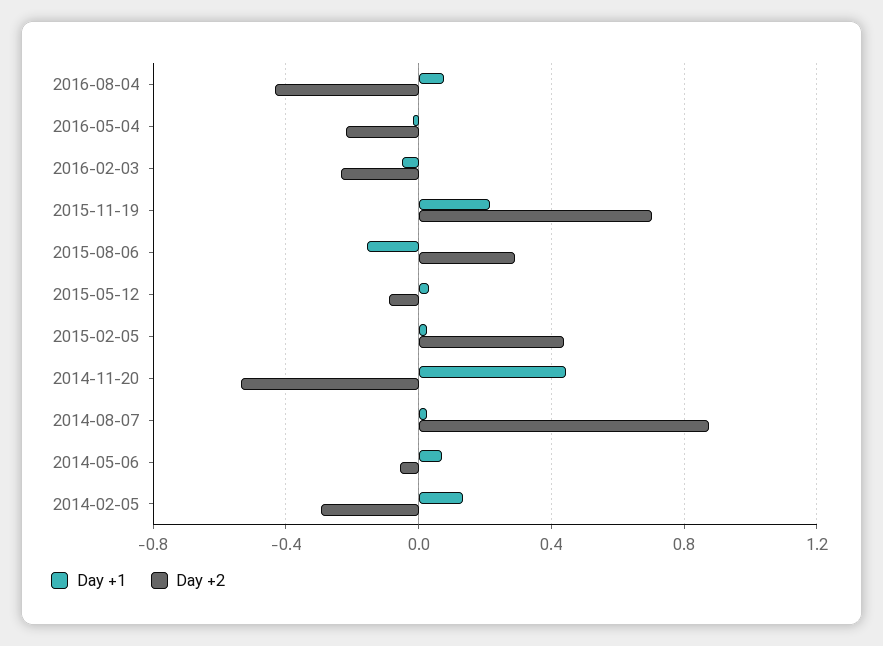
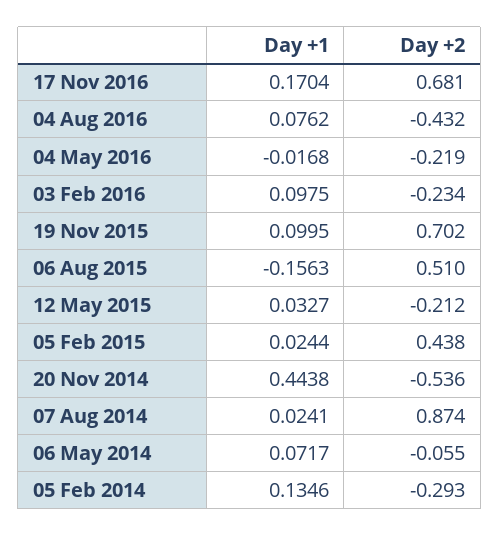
Day +1, 2016-02-03: -0.05 -> 0.0975
Day +1, 2015-11-19: 0.2 -> 0.0995
Day +2, 2015-08-06: 0.3 -> 0.51
Day +2, 2015-05-12: -0.1 -> -0.212
Day +1, 17 Nov 2016: none -> 0.1704
Day +2, 17 Nov 2016: none -> 0.681

